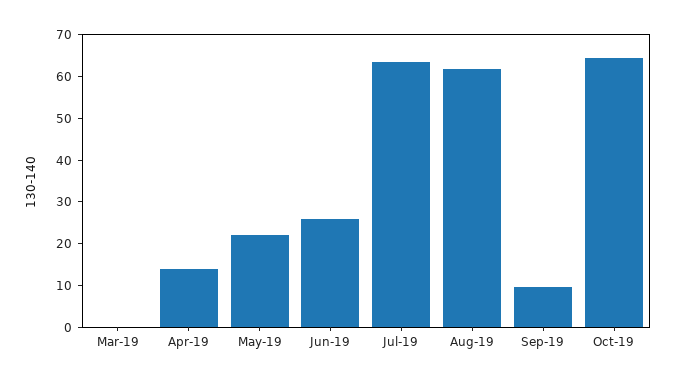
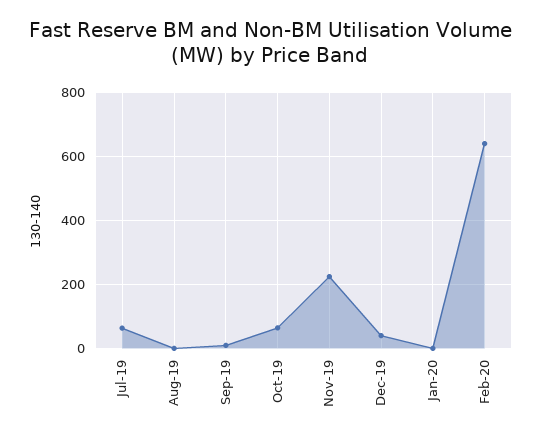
Mar-19: 0 -> none
Apr-19: 14 -> none
May-19: 22 -> none
Jun-19: 26 -> none
Aug-19: 62 -> 0
Nov-19: none -> 220
Dec-19: none -> 40
Jan-20: none -> 0
Feb-20: none -> 640

